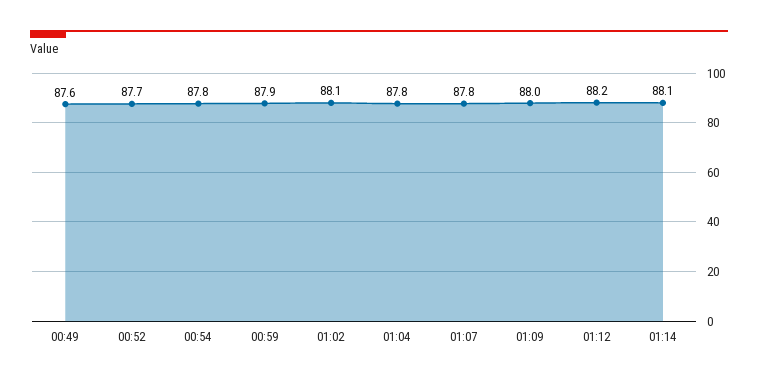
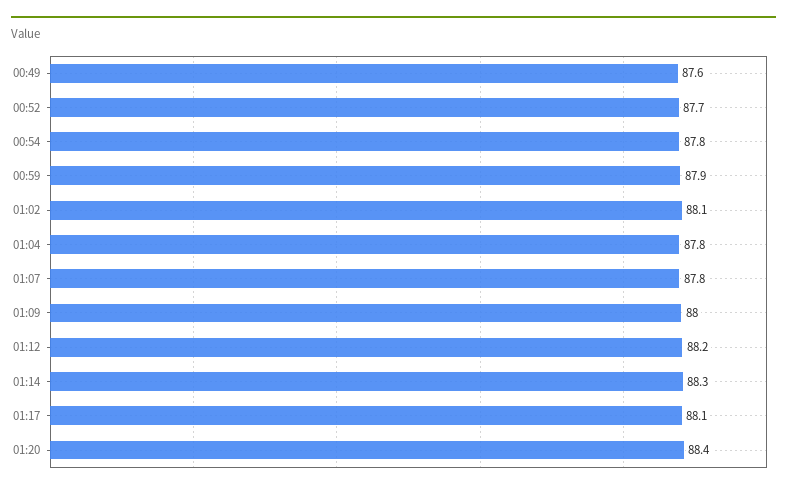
01:14: 88.1 -> 88.3
01:17: none -> 88.1
01:20: none -> 88.4

